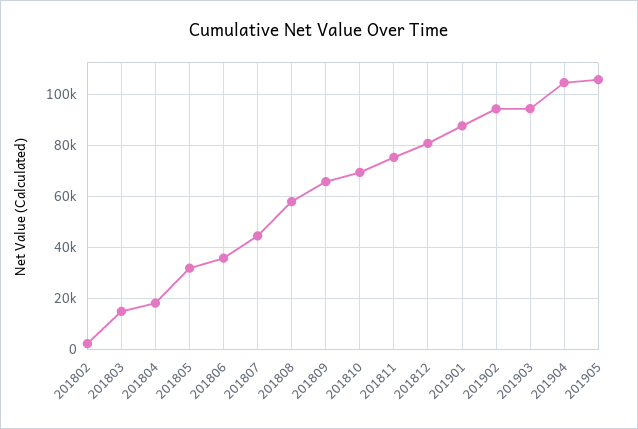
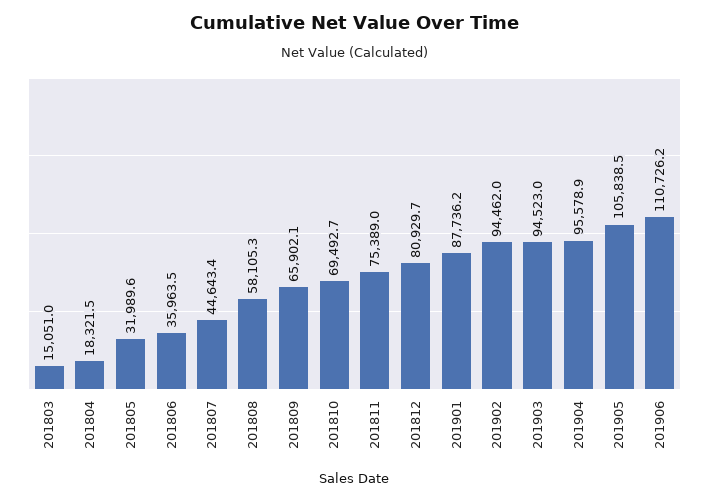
201802: 2500 -> none
201904: 105000 -> 95578.9
201906: none -> 110726.2

